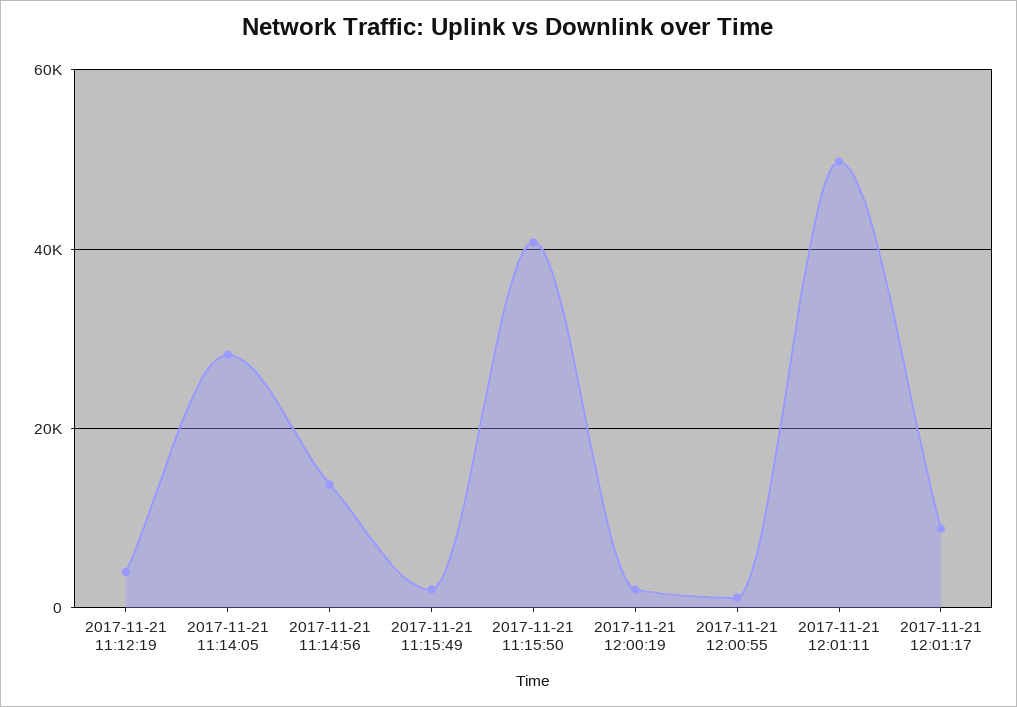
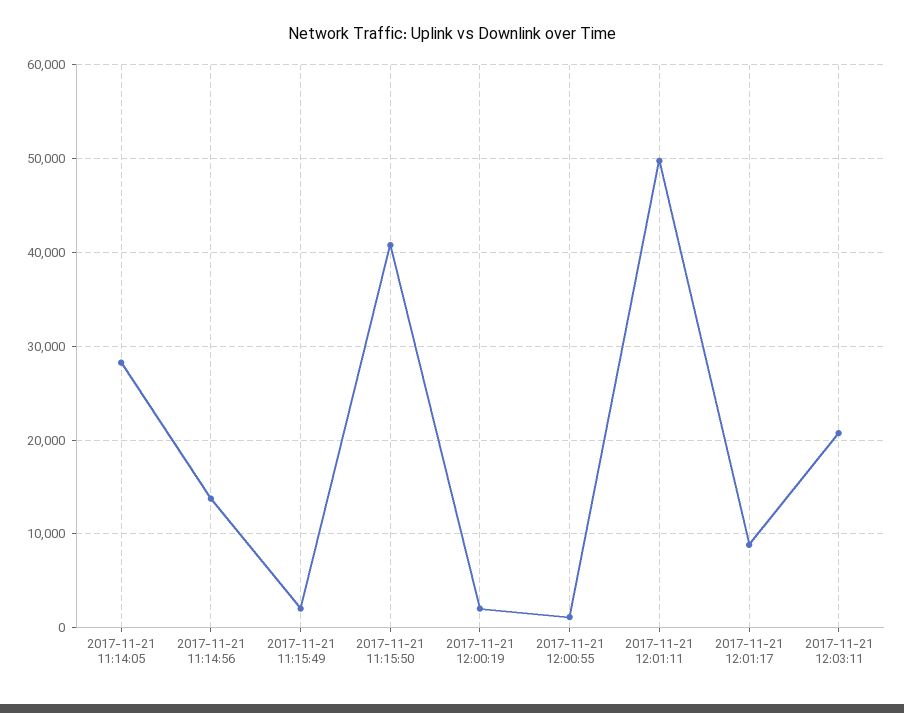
2017-11-21 11:12:19: 4000 -> none
2017-11-21 12:03:11: none -> 21000

